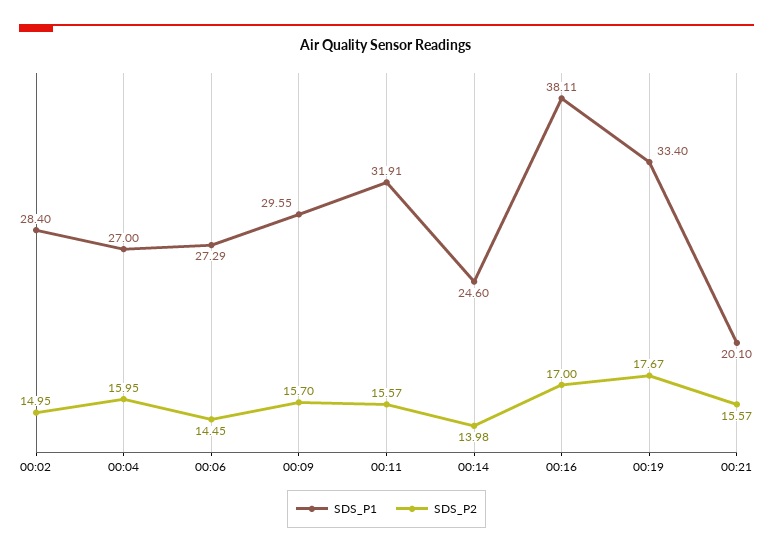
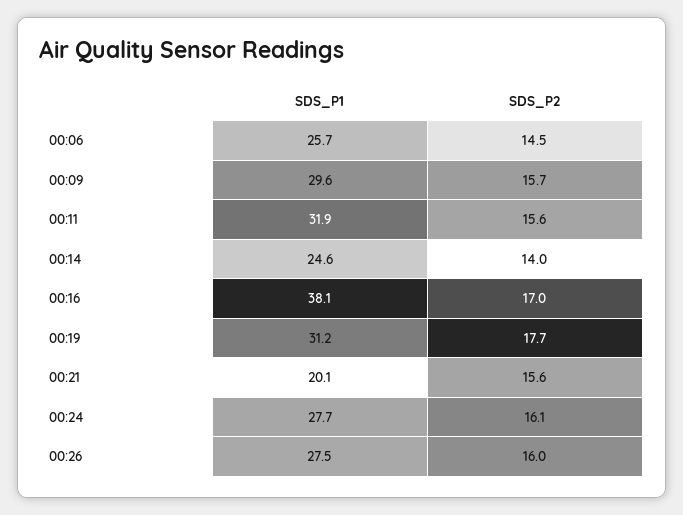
SDS_P1, 00:02: 28.4 -> none
SDS_P2, 00:02: 14.95 -> none
SDS_P1, 00:04: 27 -> none
SDS_P2, 00:04: 15.95 -> none
SDS_P1, 00:06: 27.29 -> 25.7
SDS_P1, 00:19: 33.4 -> 31.2
SDS_P1, 00:24: none -> 27.7
SDS_P2, 00:24: none -> 16.1
SDS_P1, 00:26: none -> 27.5
SDS_P2, 00:26: none -> 16

